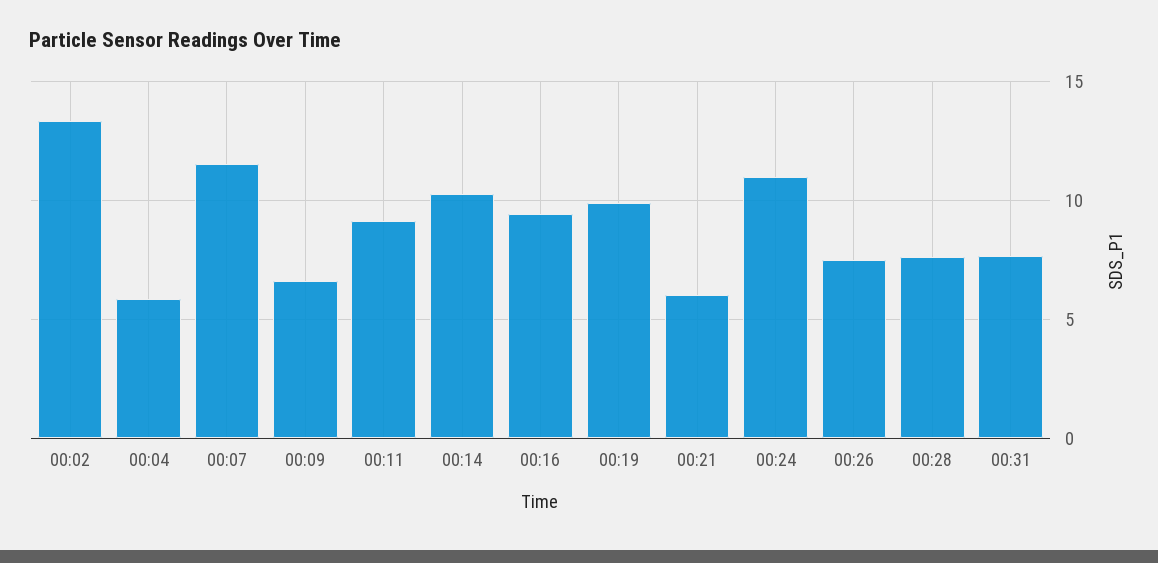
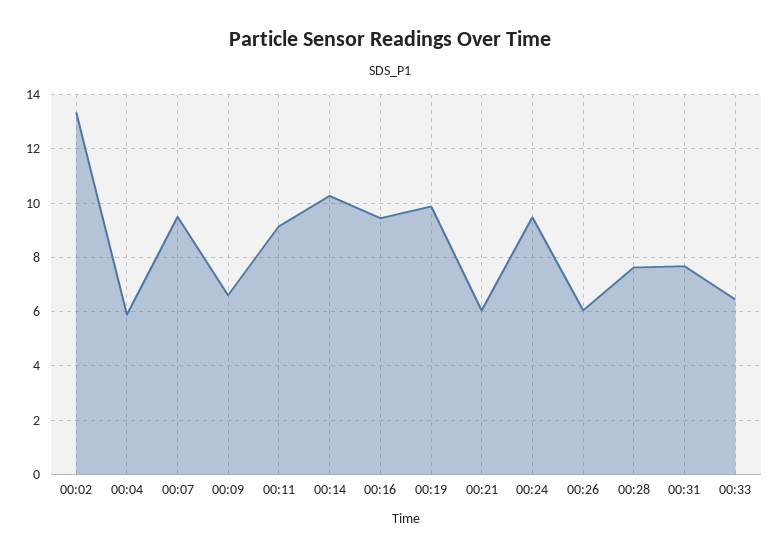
00:07: 11.5 -> 9.5
00:24: 11 -> 9.5
00:26: 7.5 -> 6
00:33: none -> 6.5

